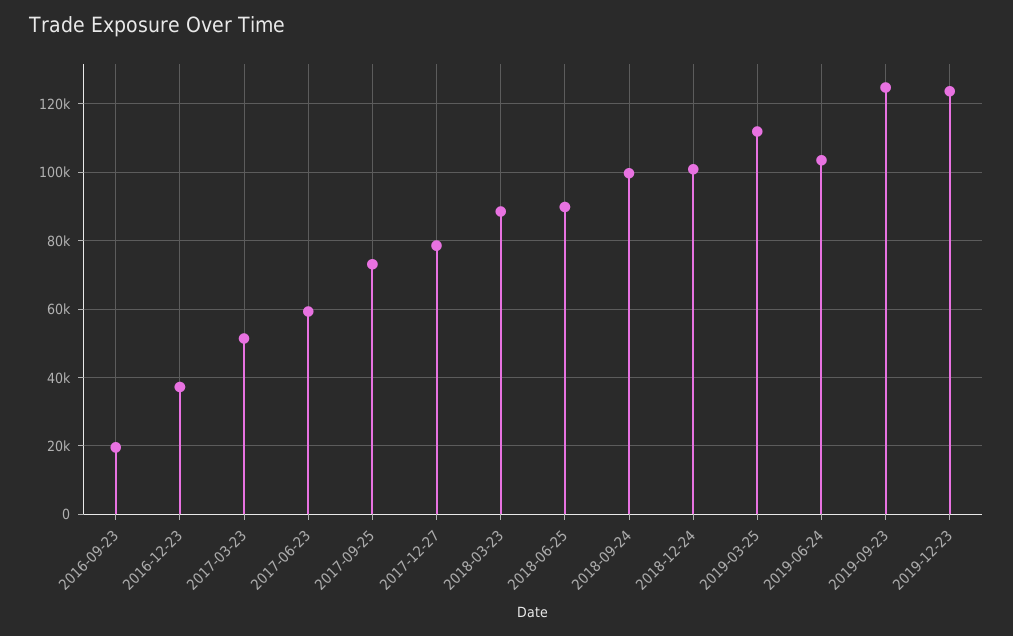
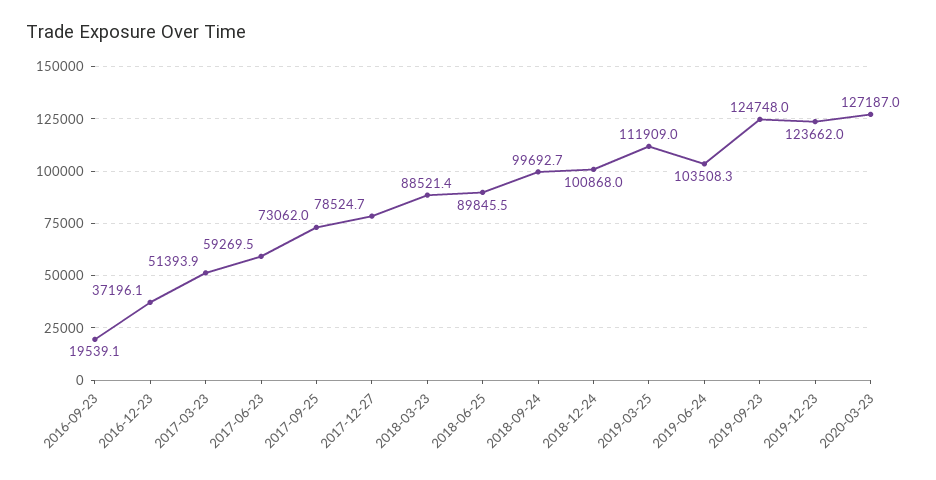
2020-03-23: none -> 127187

